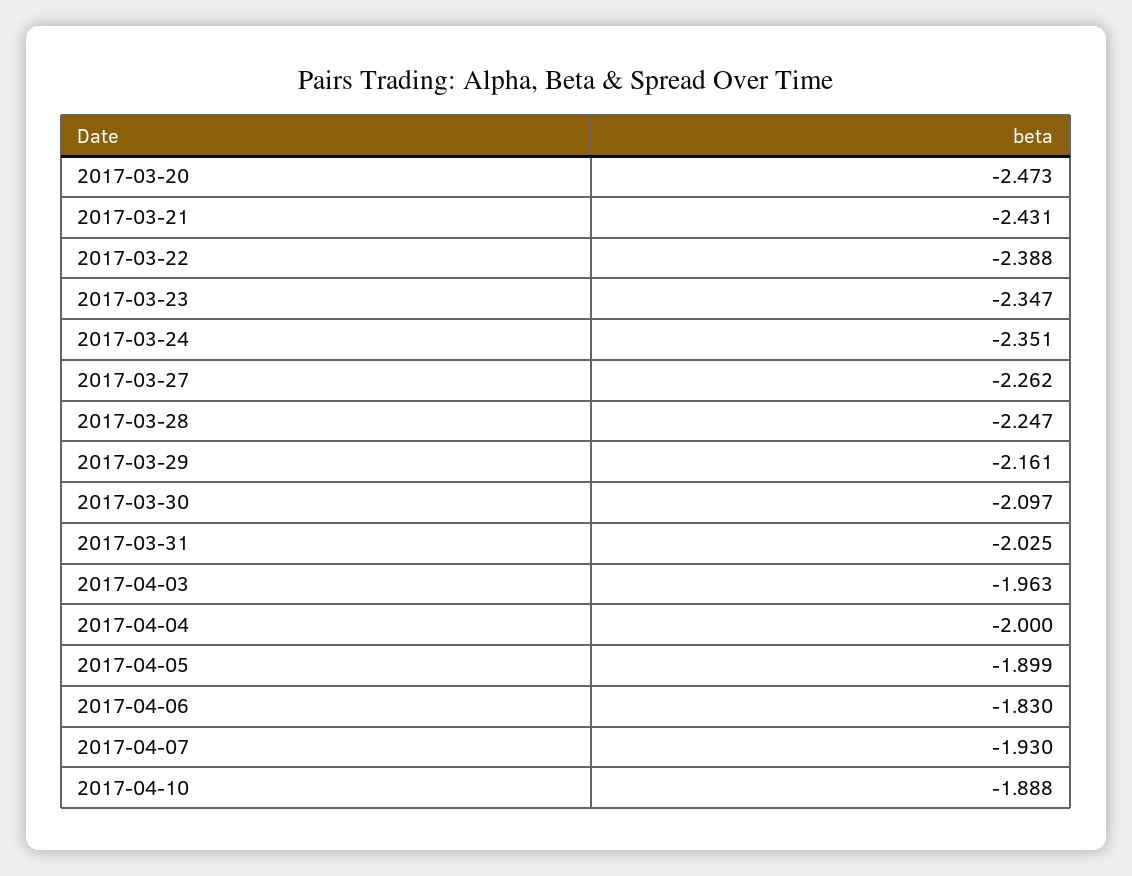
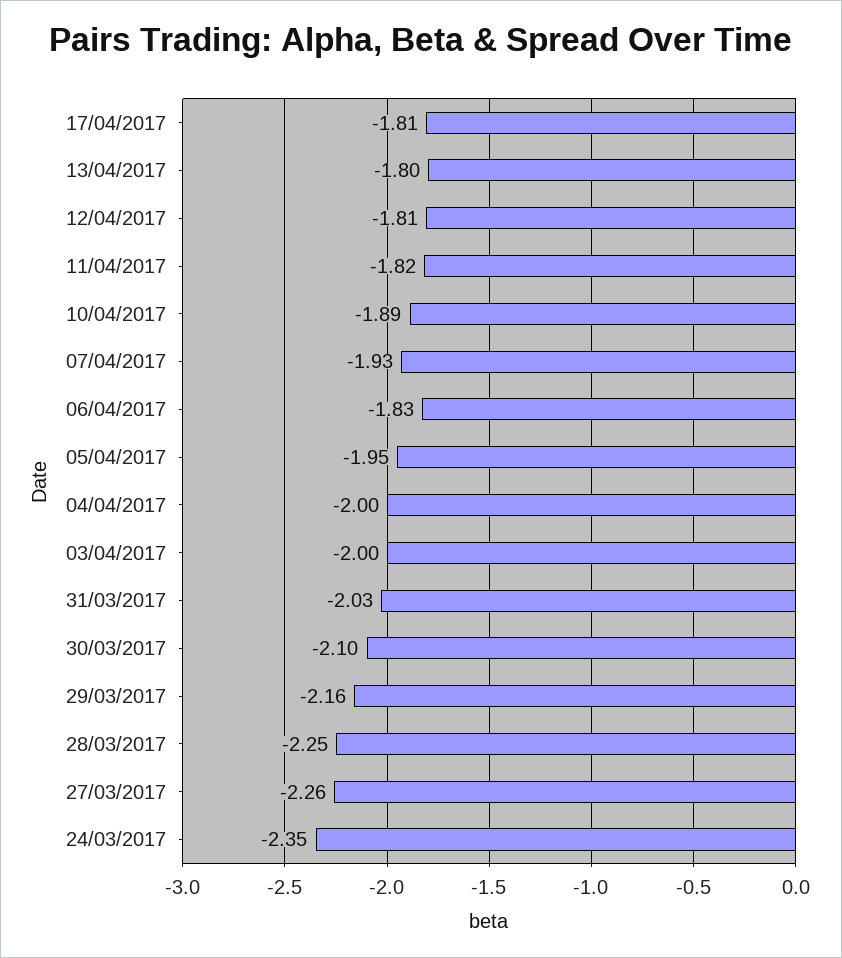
2017-03-20: -2.473 -> none
2017-03-21: -2.431 -> none
2017-03-22: -2.388 -> none
2017-03-23: -2.347 -> none
2017-04-03: -1.963 -> -2
2017-04-05: -1.899 -> -1.95
17/04/2017: none -> -1.81
13/04/2017: none -> -1.8
12/04/2017: none -> -1.81
11/04/2017: none -> -1.82

